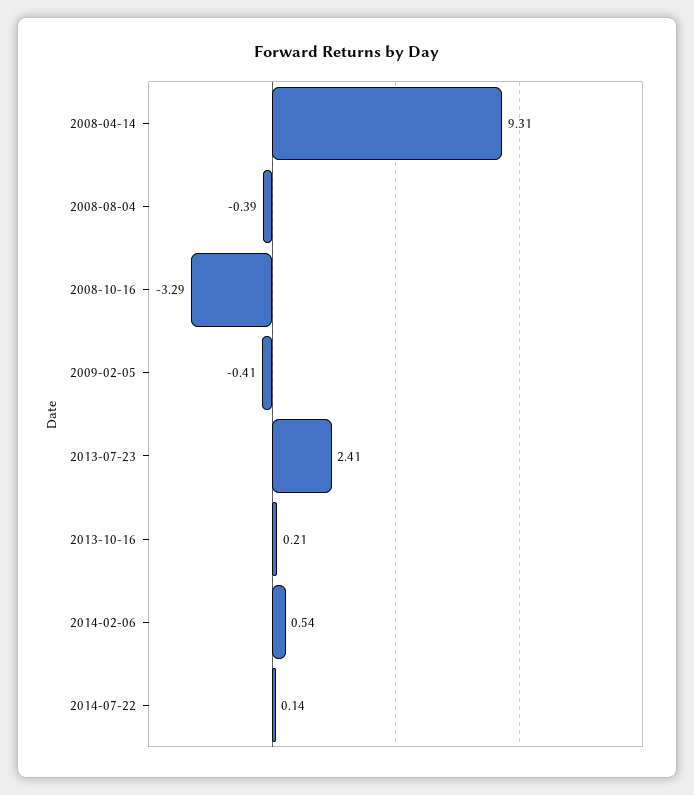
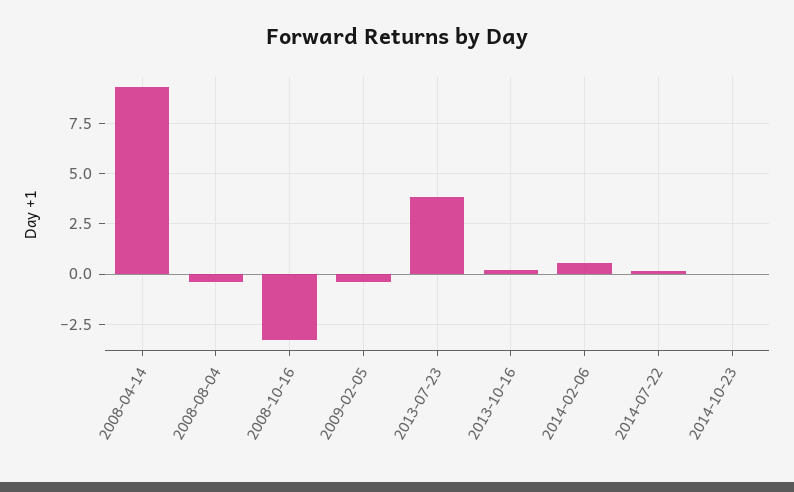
2013-07-23: 2.41 -> 4
2014-10-23: none -> 0

